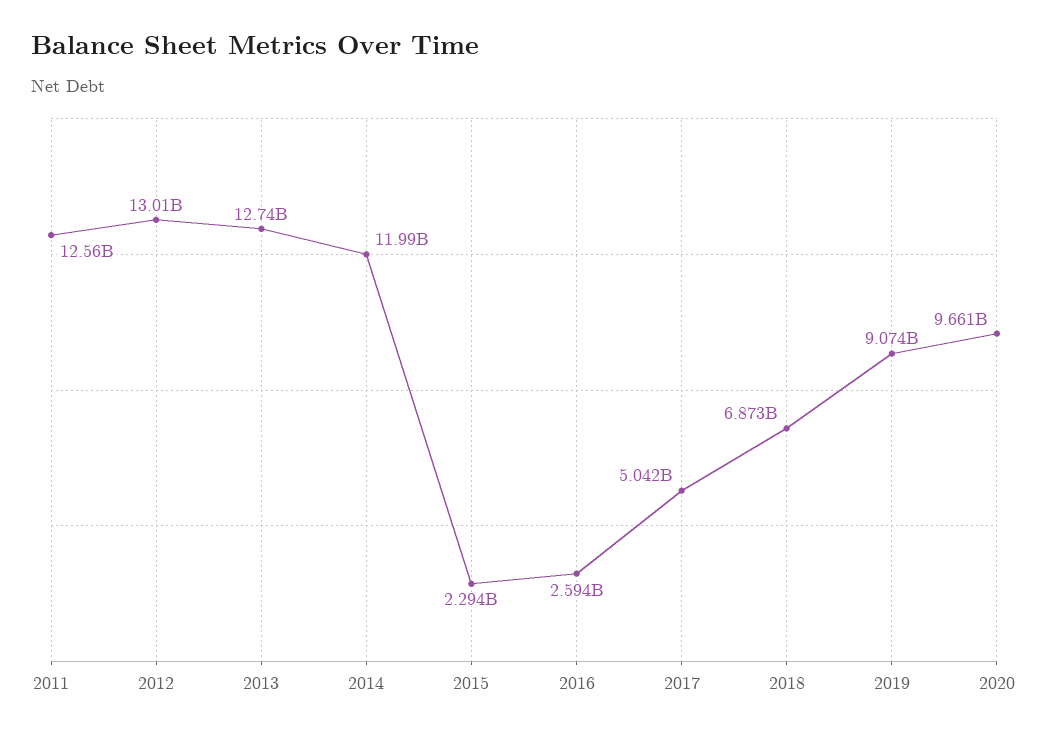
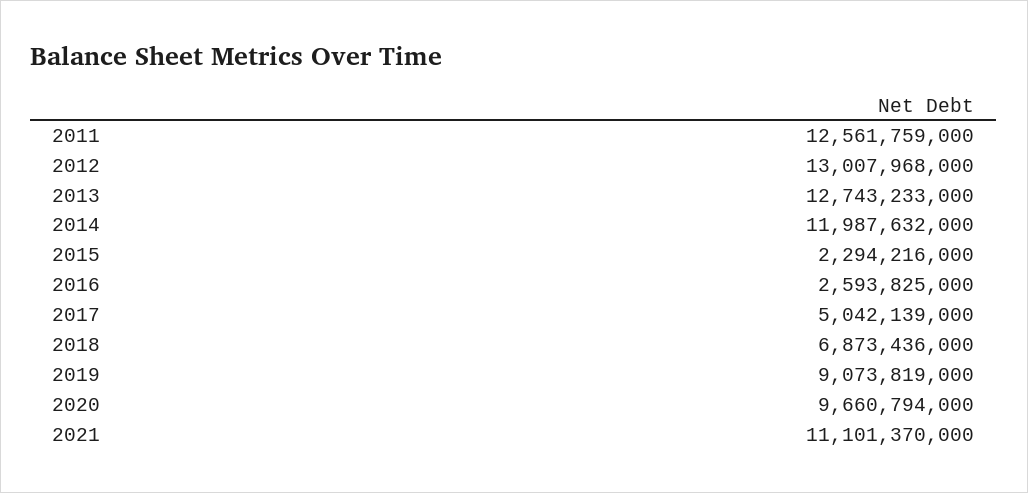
2021: none -> 11101370000

